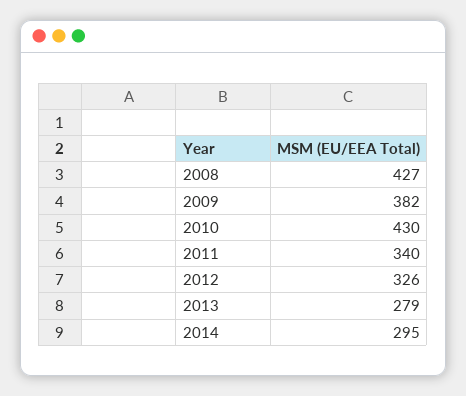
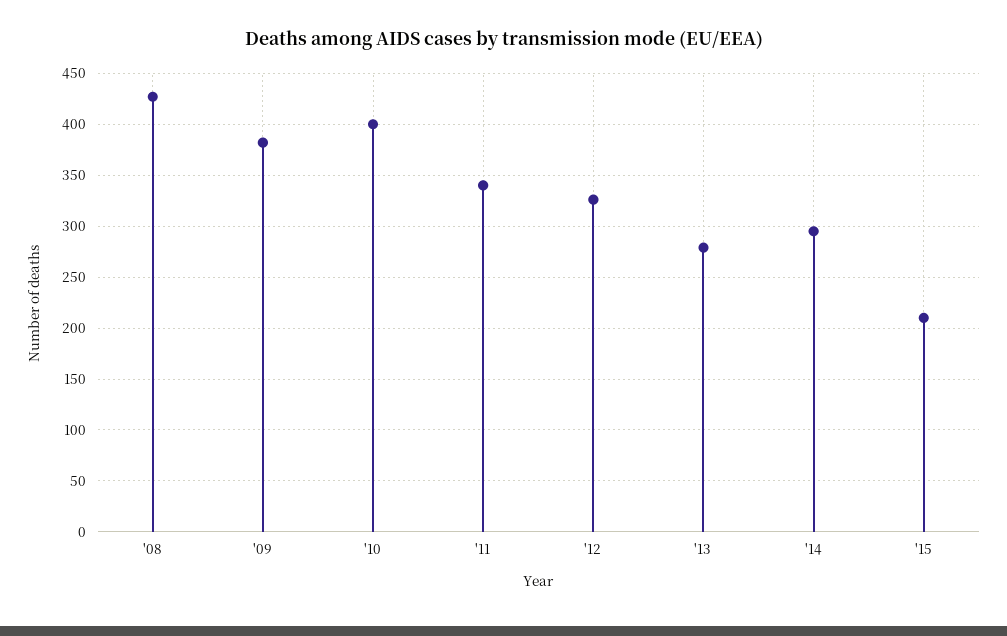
2010: 430 -> 400
'15: none -> 210

